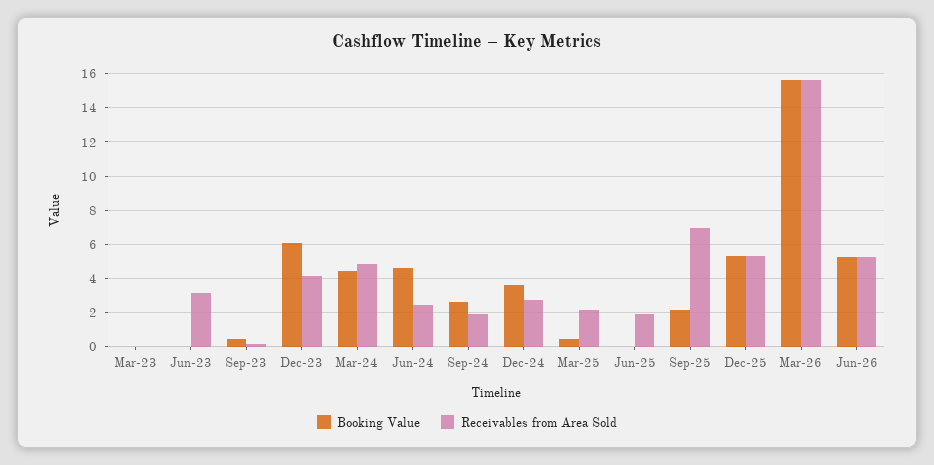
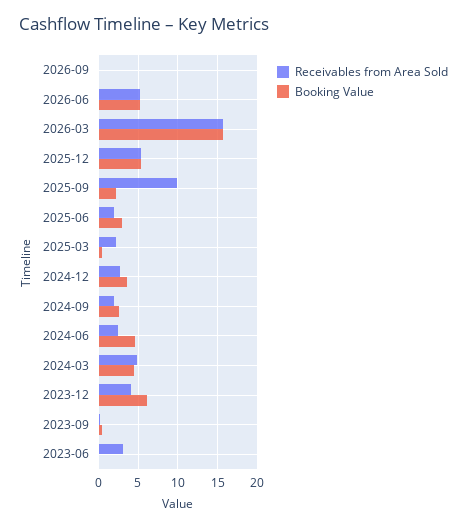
Booking Value, Mar-23: 0 -> none
Receivables from Area Sold, Mar-23: 0 -> none
Booking Value, Jun-25: 0 -> 3
Receivables from Area Sold, Sep-25: 7 -> 10
Receivables from Area Sold, 2026-09: none -> 0
Booking Value, 2026-09: none -> 0

